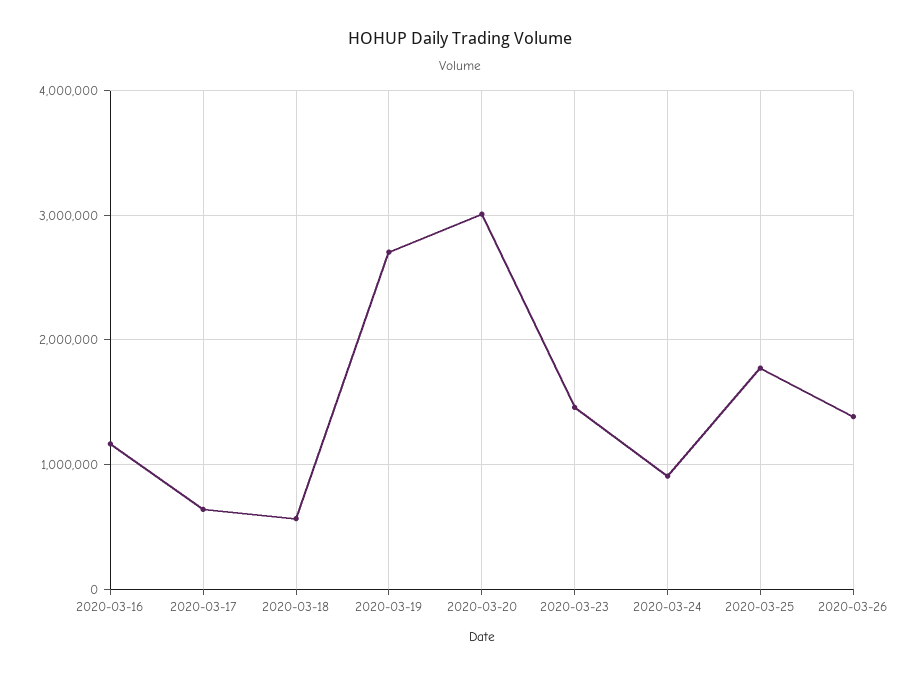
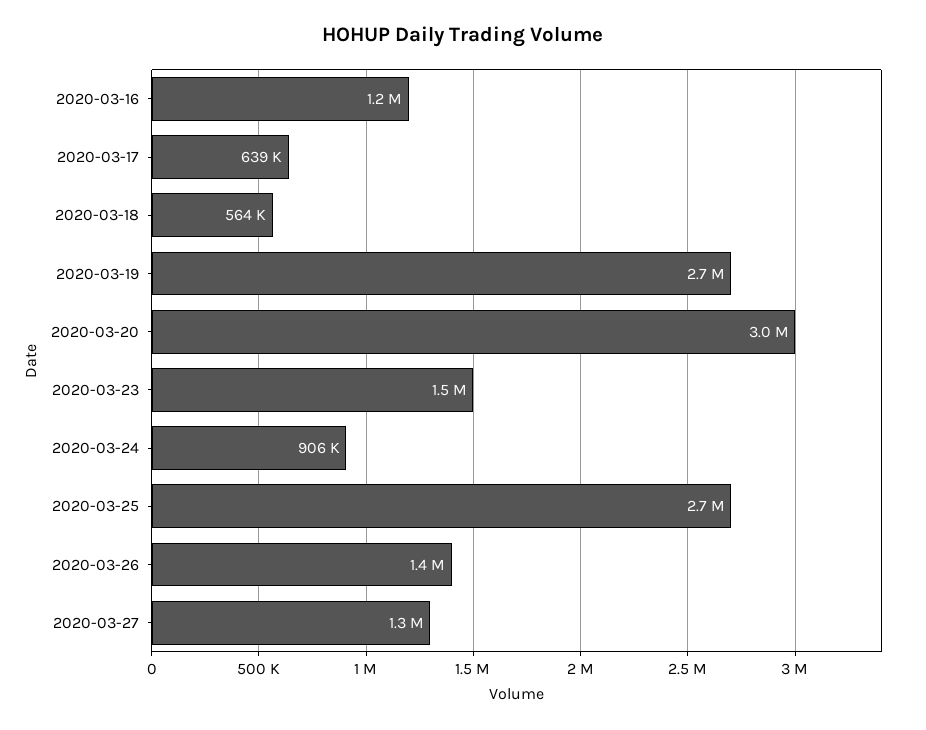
2020-03-25: 1800000 -> 2700000
2020-03-27: none -> 1300000

